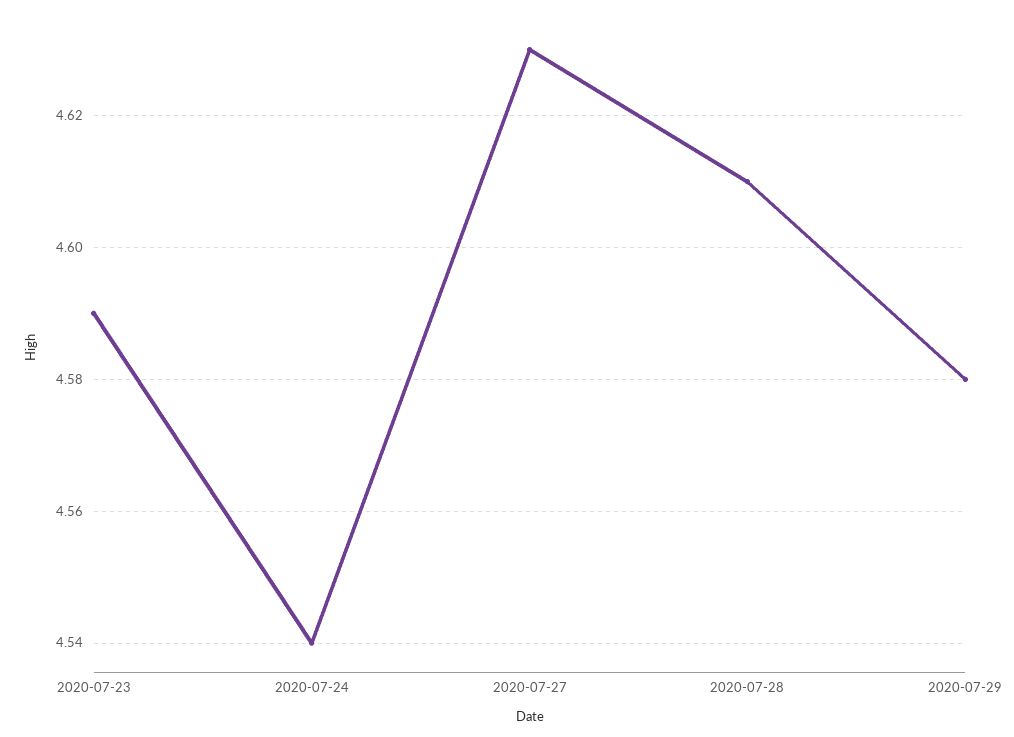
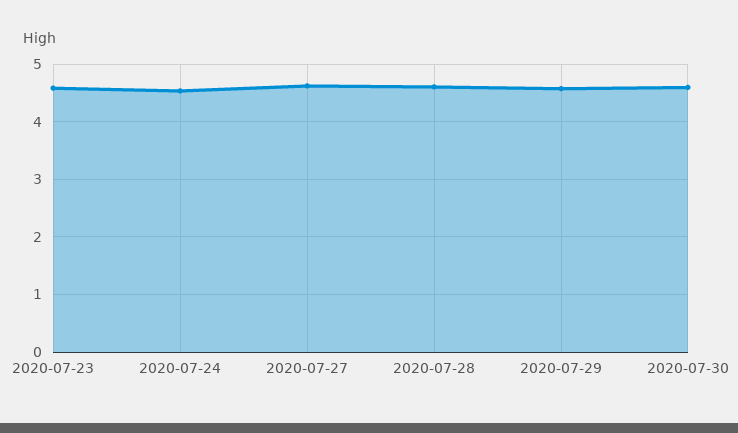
2020-07-30: none -> 4.6

